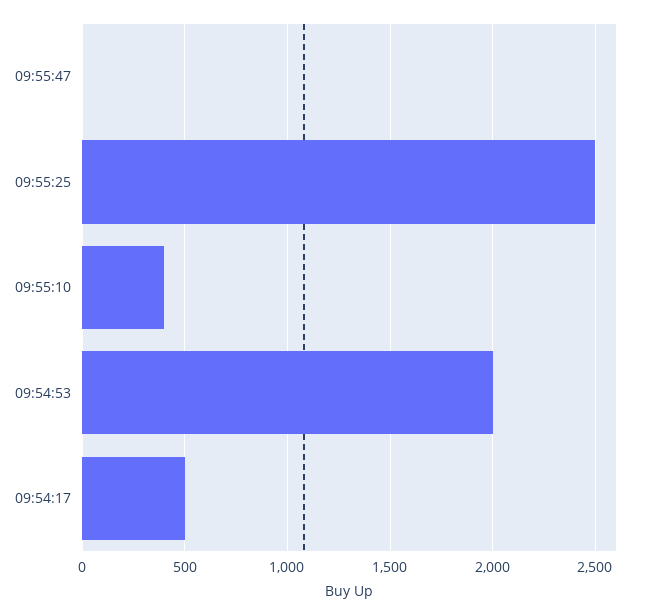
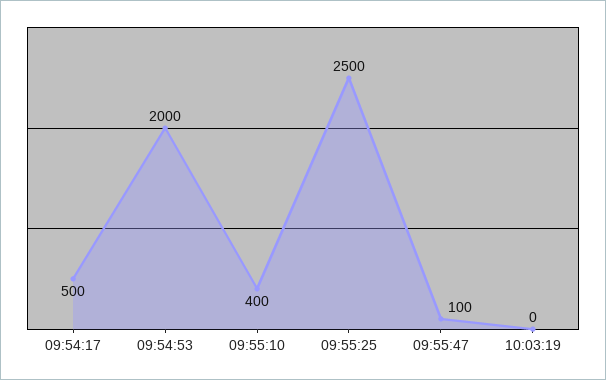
09:55:47: 0 -> 100
10:03:19: none -> 0

